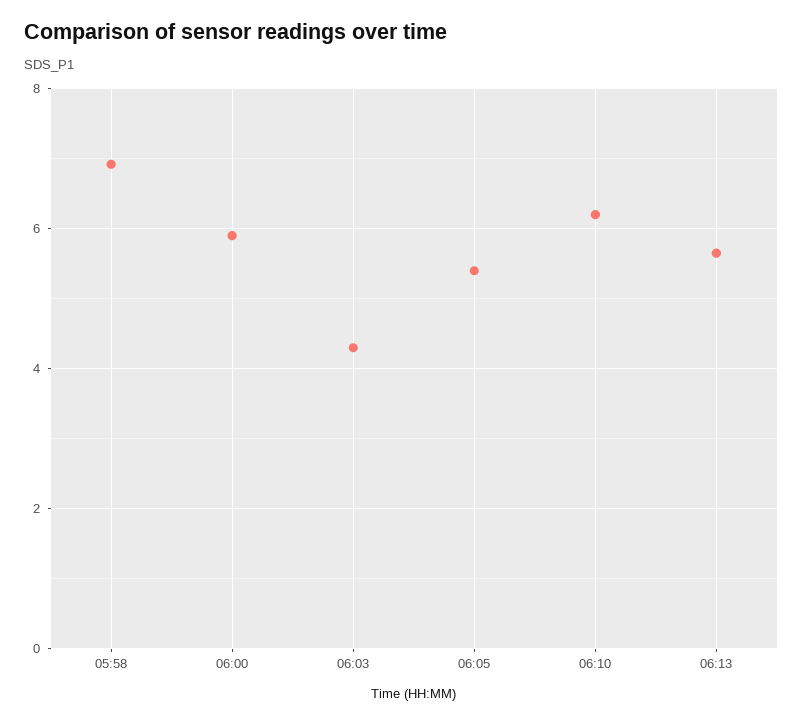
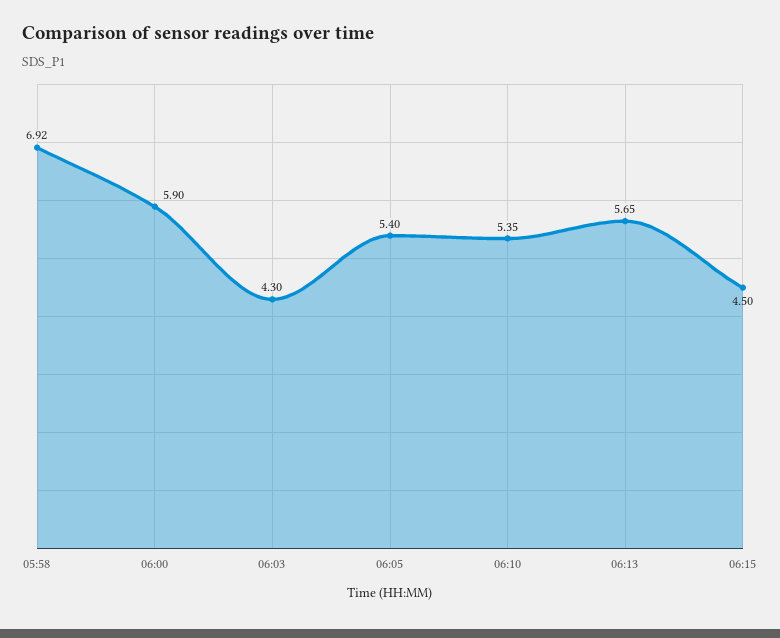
06:10: 6.2 -> 5.35
06:15: none -> 4.5

